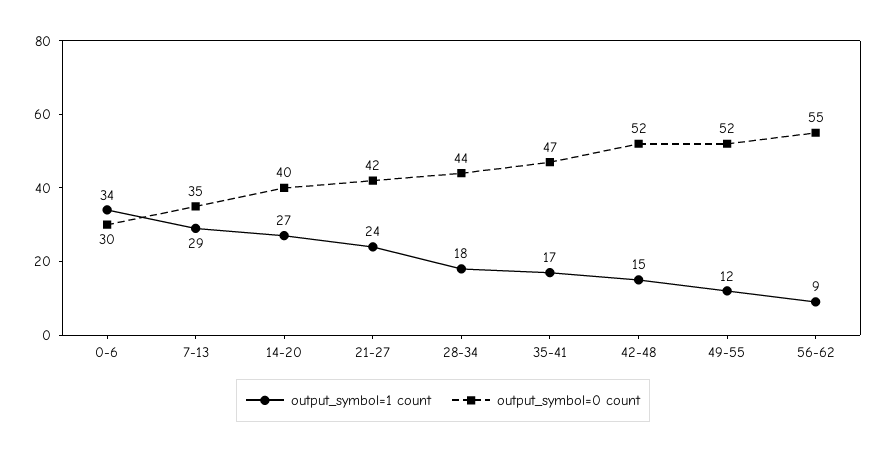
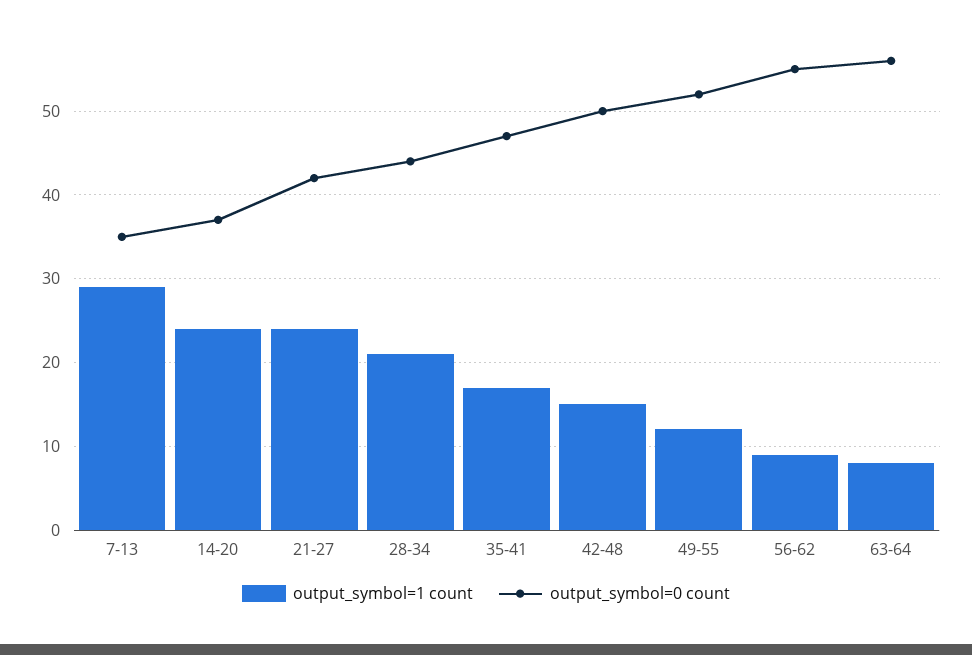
output_symbol=1 count, 0-6: 34 -> none
output_symbol=0 count, 0-6: 30 -> none
output_symbol=1 count, 14-20: 27 -> 24
output_symbol=0 count, 14-20: 40 -> 37
output_symbol=1 count, 28-34: 18 -> 21
output_symbol=0 count, 42-48: 52 -> 50
output_symbol=1 count, 63-64: none -> 8
output_symbol=0 count, 63-64: none -> 56

